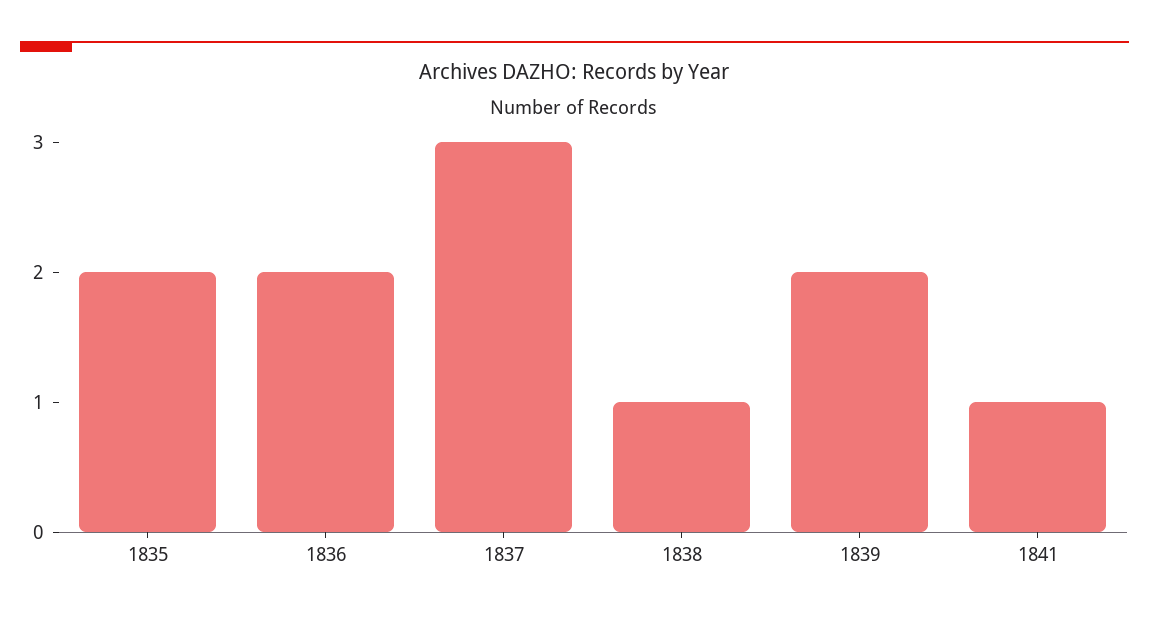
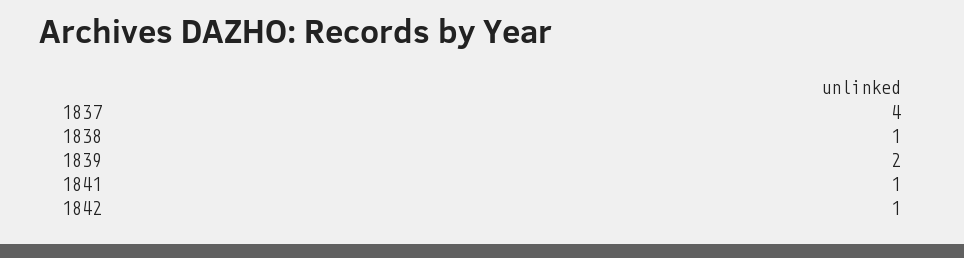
1835: 2 -> none
1836: 2 -> none
1837: 3 -> 4
1842: none -> 1

